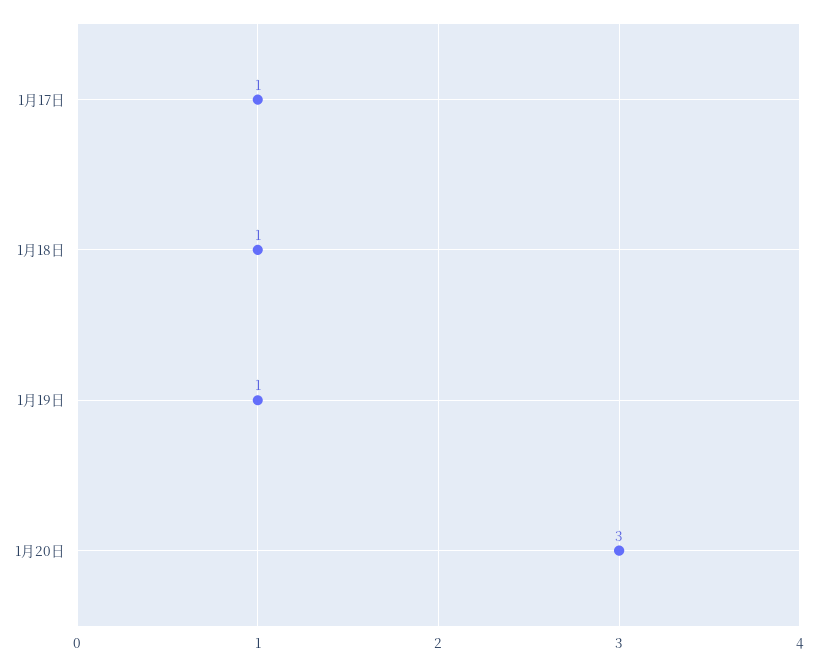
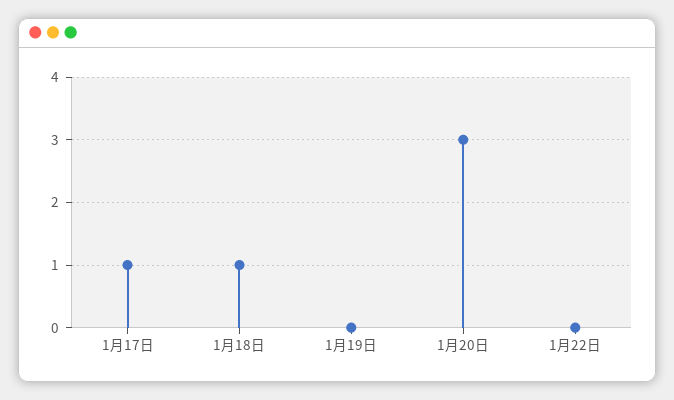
1月19日: 1 -> 0
1月22日: none -> 0

